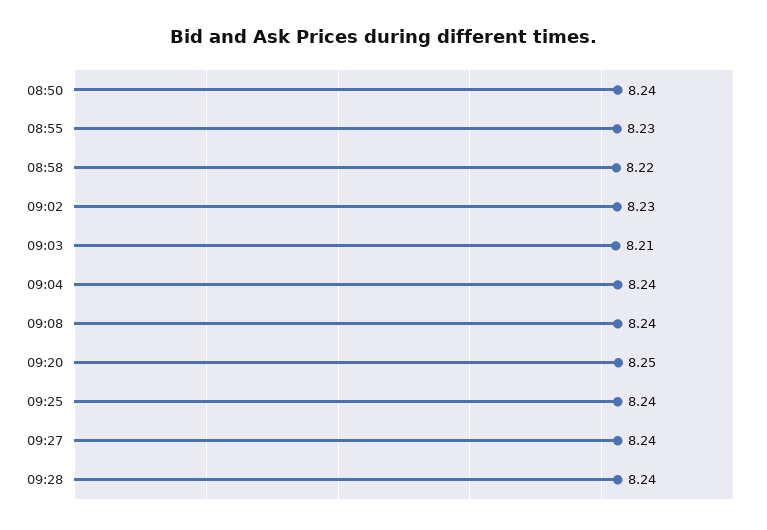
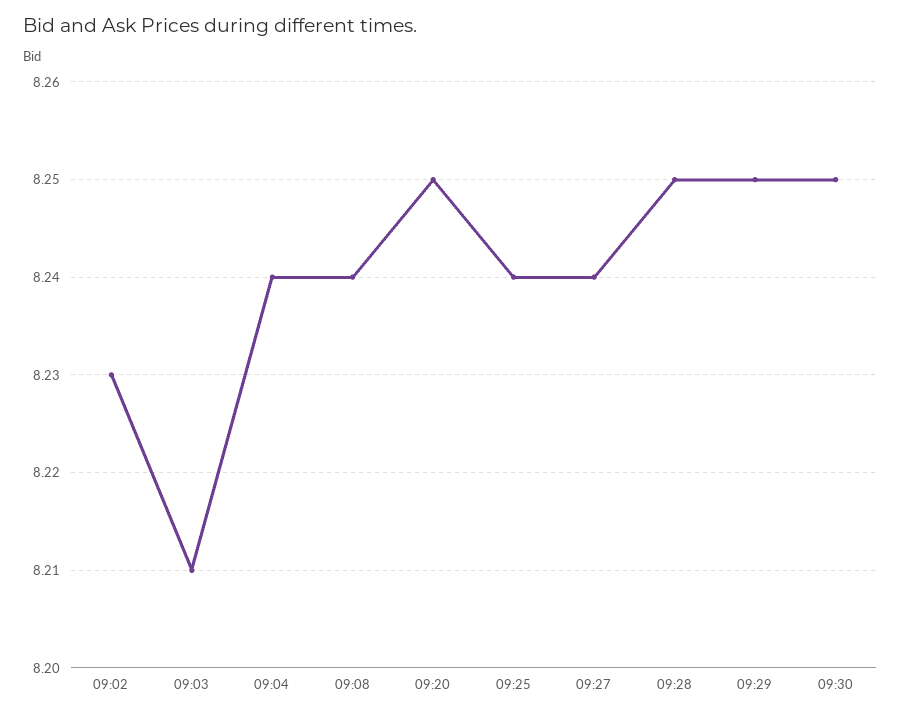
08:50: 8.24 -> none
08:55: 8.23 -> none
08:58: 8.22 -> none
09:28: 8.24 -> 8.25
09:29: none -> 8.25
09:30: none -> 8.25

